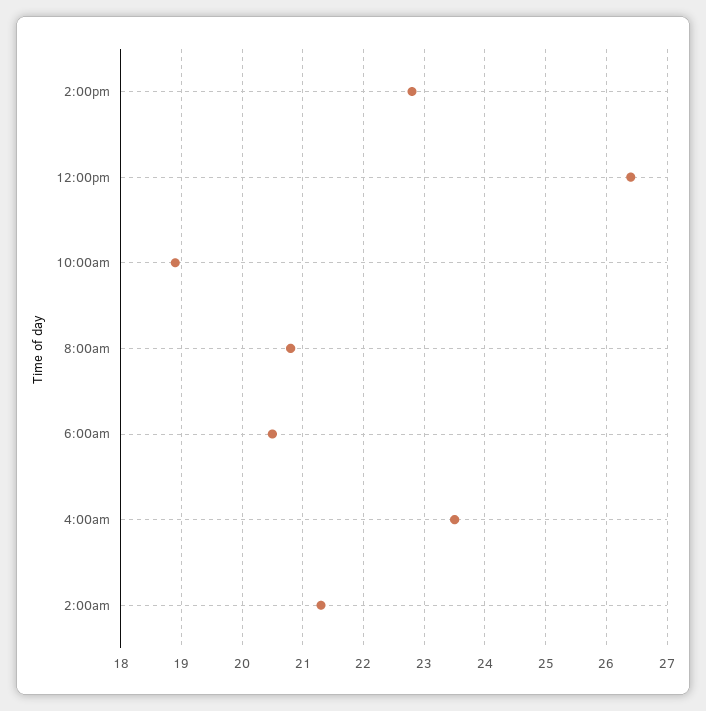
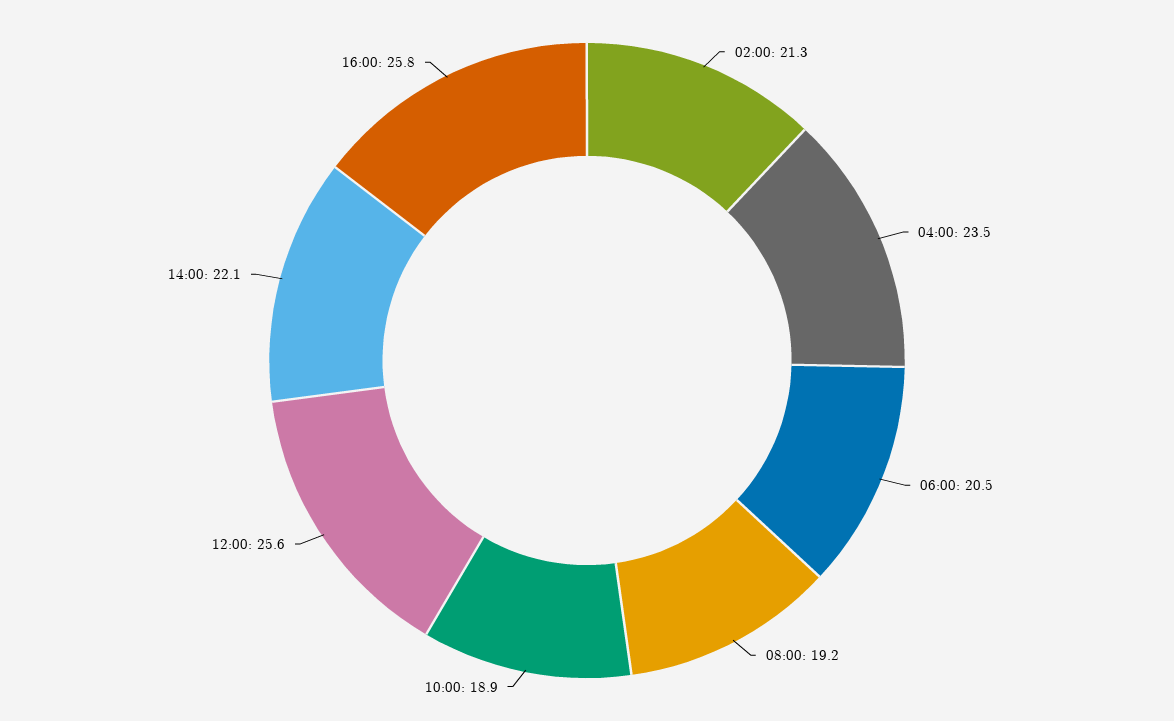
2:00pm: 22.8 -> 22.1
12:00pm: 26.4 -> 25.6
8:00am: 20.8 -> 19.2
16:00: none -> 25.8

